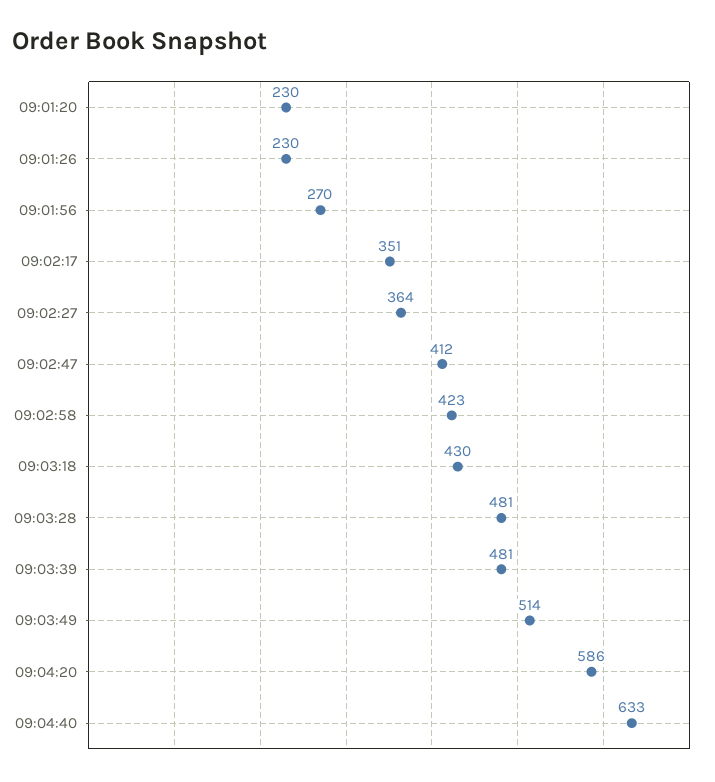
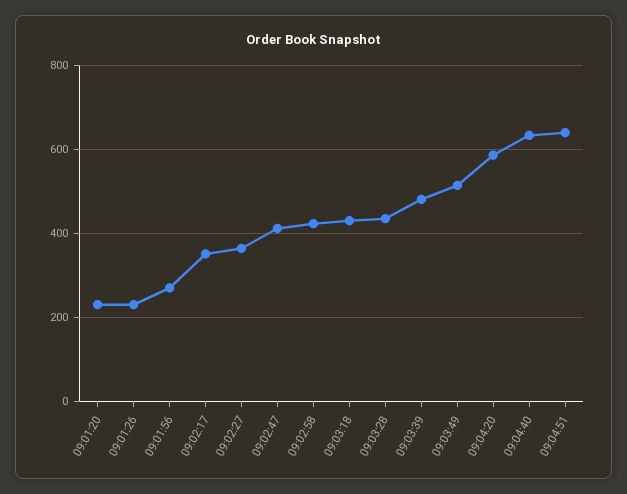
09:03:28: 481 -> 440
09:04:51: none -> 640

